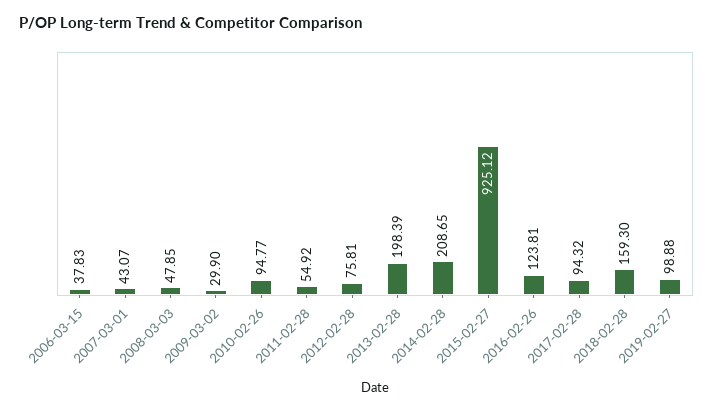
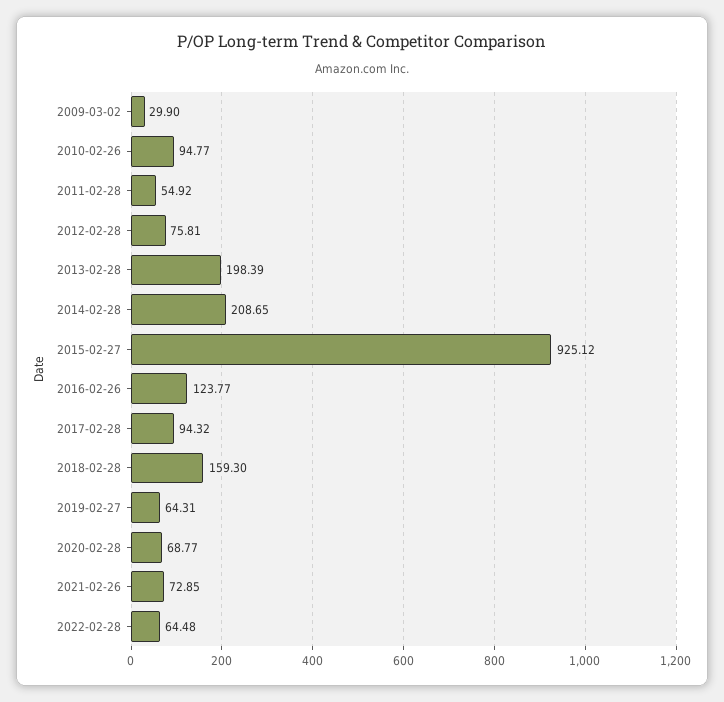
2006-03-15: 37.83 -> none
2007-03-01: 43.07 -> none
2008-03-03: 47.85 -> none
2016-02-26: 123.81 -> 123.77
2019-02-27: 98.88 -> 64.31
2020-02-28: none -> 68.77
2021-02-26: none -> 72.85
2022-02-28: none -> 64.48

